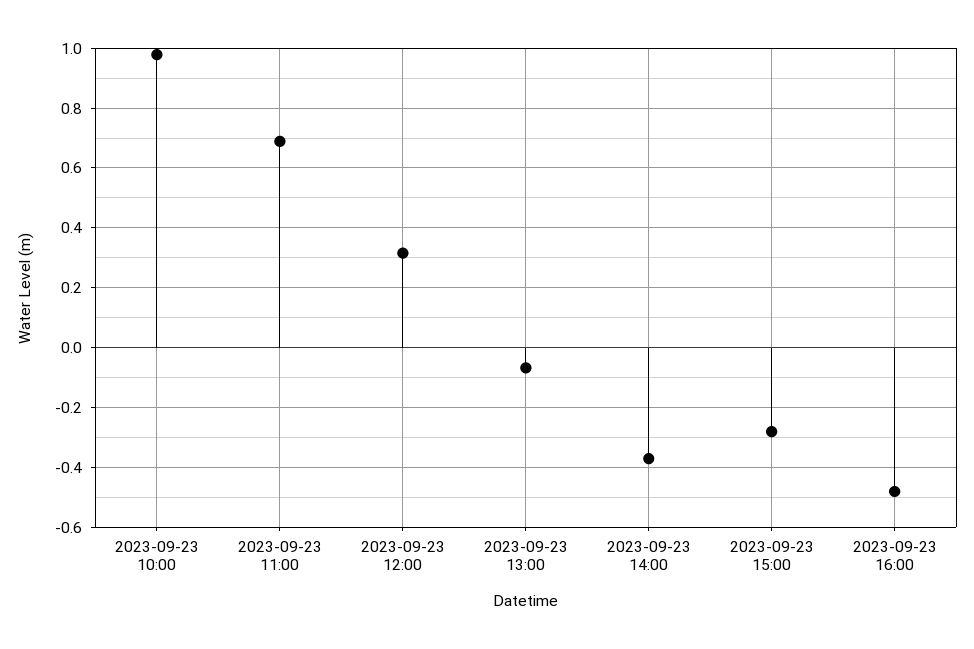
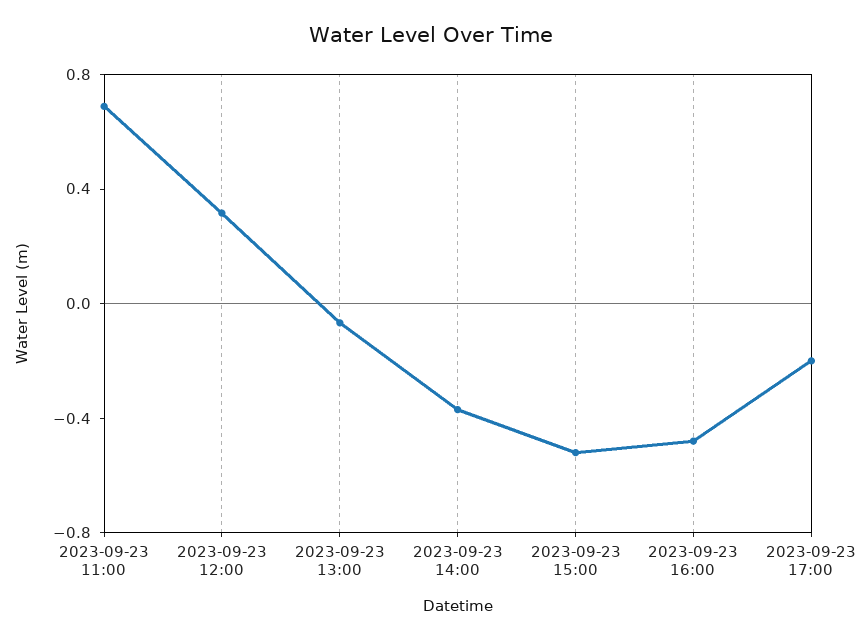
2023-09-23 10:00: 0.975 -> none
2023-09-23 15:00: -0.275 -> -0.5
2023-09-23 17:00: none -> -0.2

